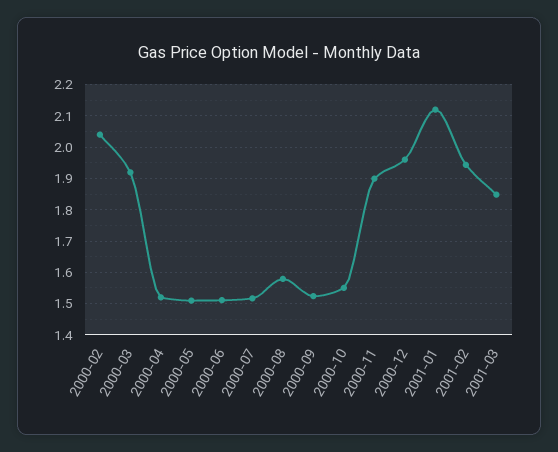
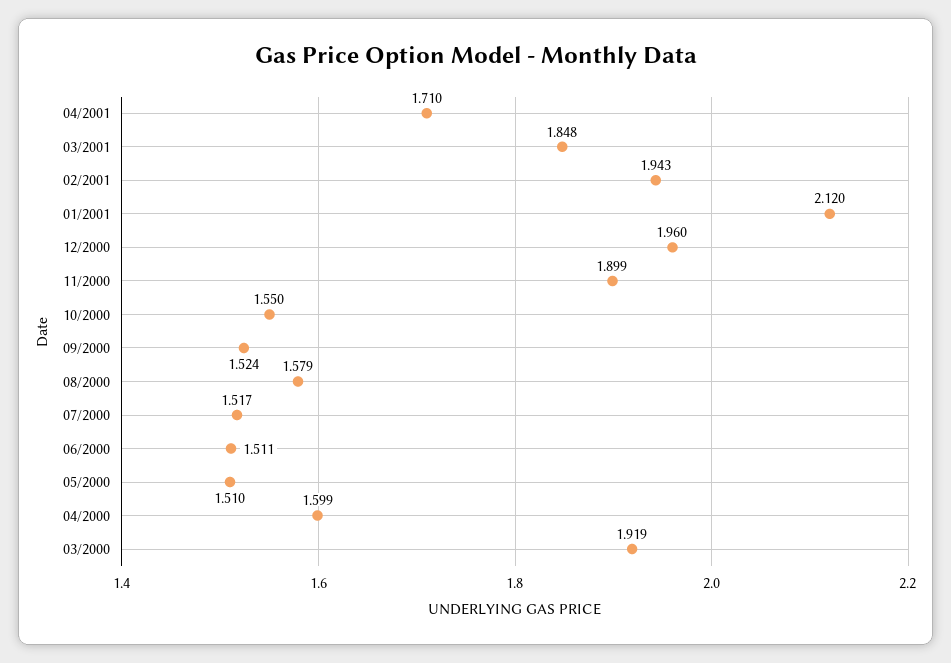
2000-02: 2.04 -> none
2000-04: 1.52 -> 1.599
04/2001: none -> 1.71

